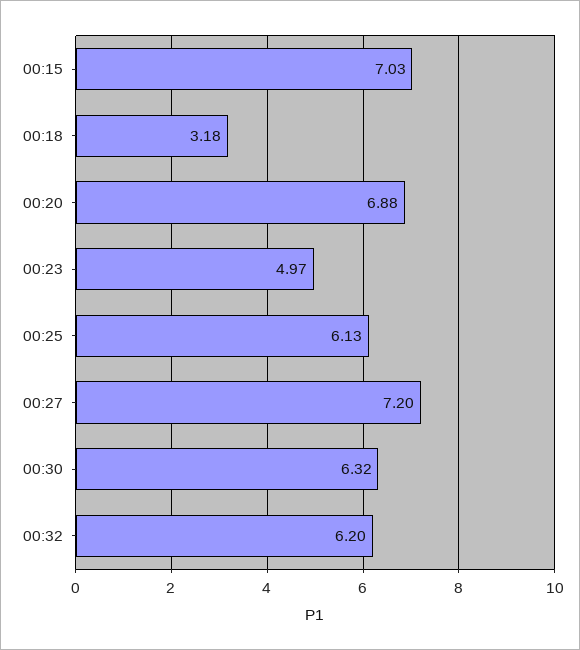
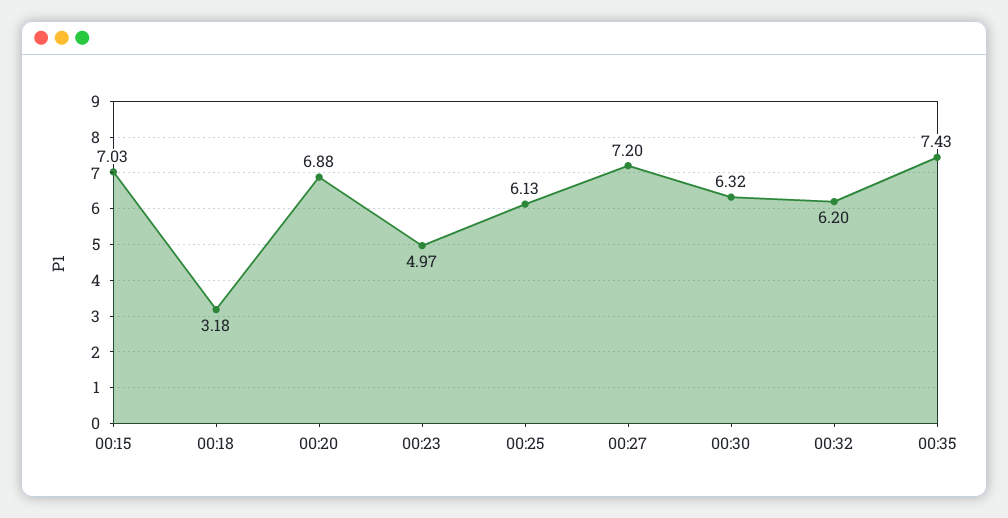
00:35: none -> 7.43

